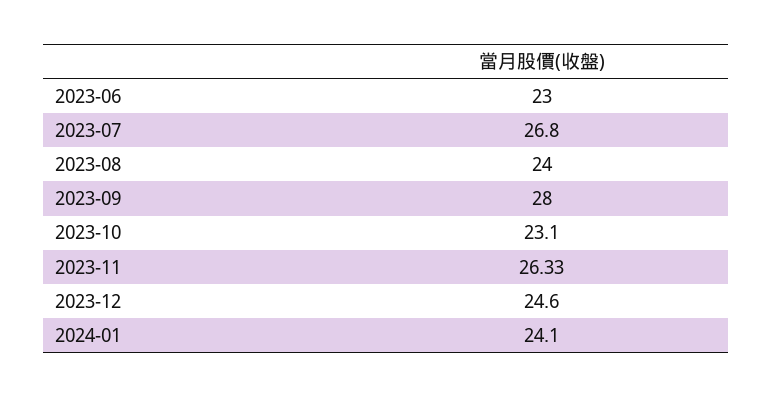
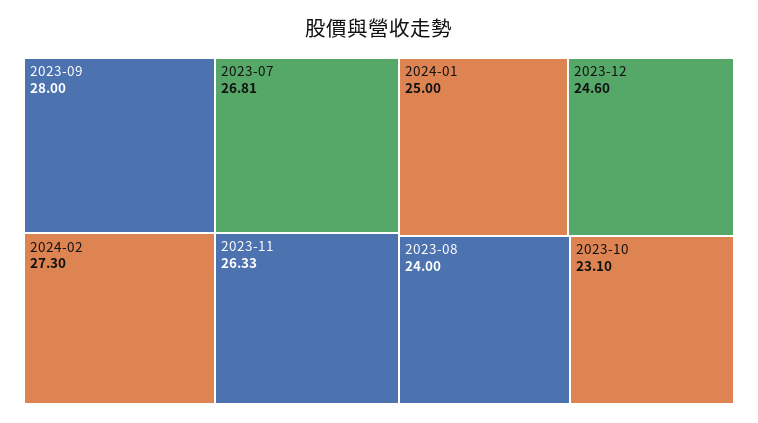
2023-06: 23 -> none
2023-07: 26.8 -> 26.81
2024-01: 24.1 -> 25
2024-02: none -> 27.3

